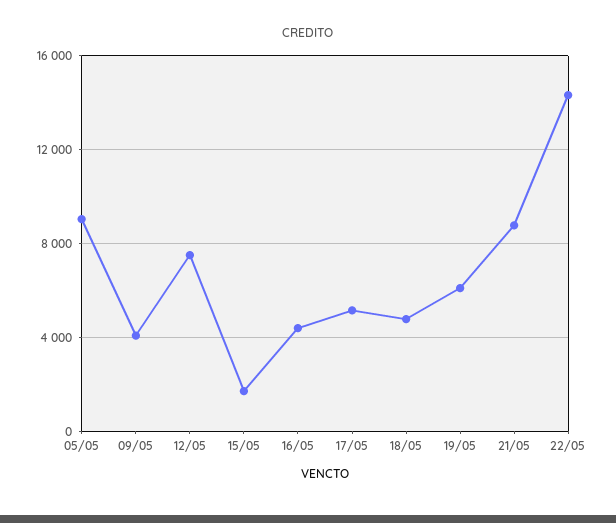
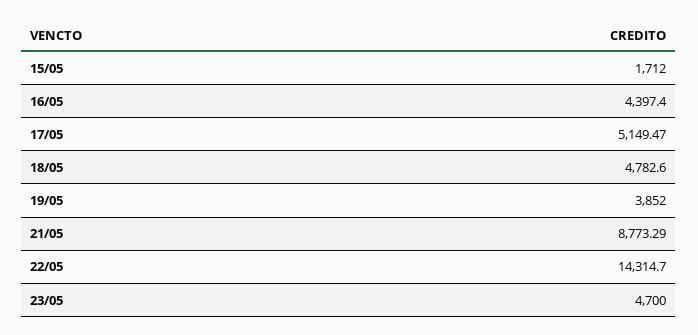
05/05: 9000 -> none
09/05: 4000 -> none
12/05: 7500 -> none
19/05: 6000 -> 3852
23/05: none -> 4700

